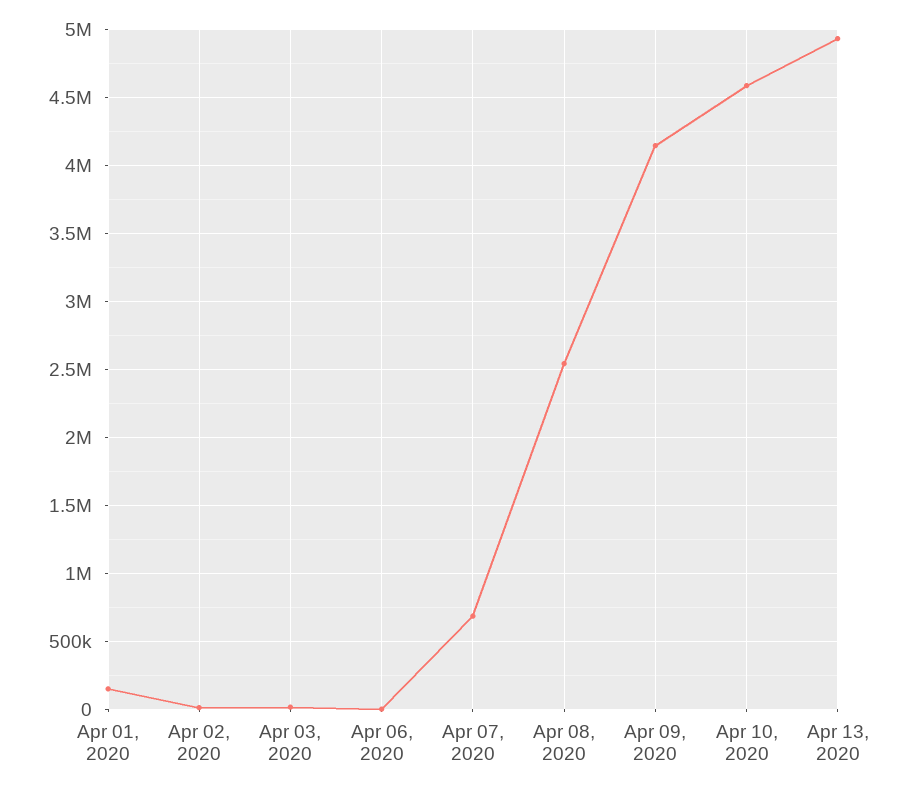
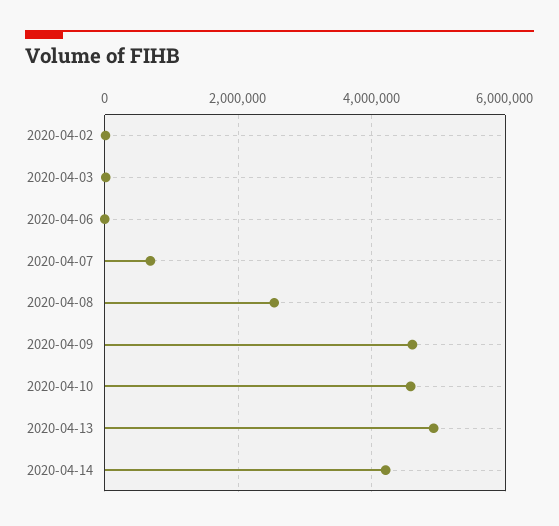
Apr 01, 2020: 150000 -> none
Apr 09, 2020: 4150000 -> 4600000
2020-04-14: none -> 4200000

